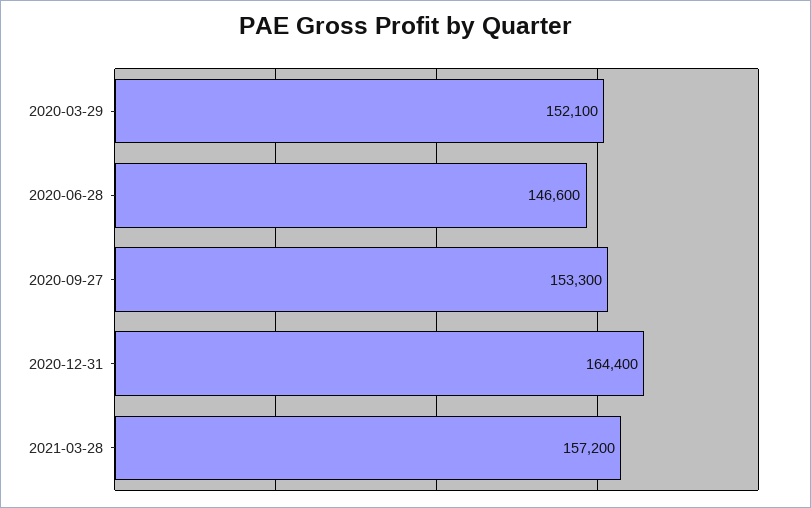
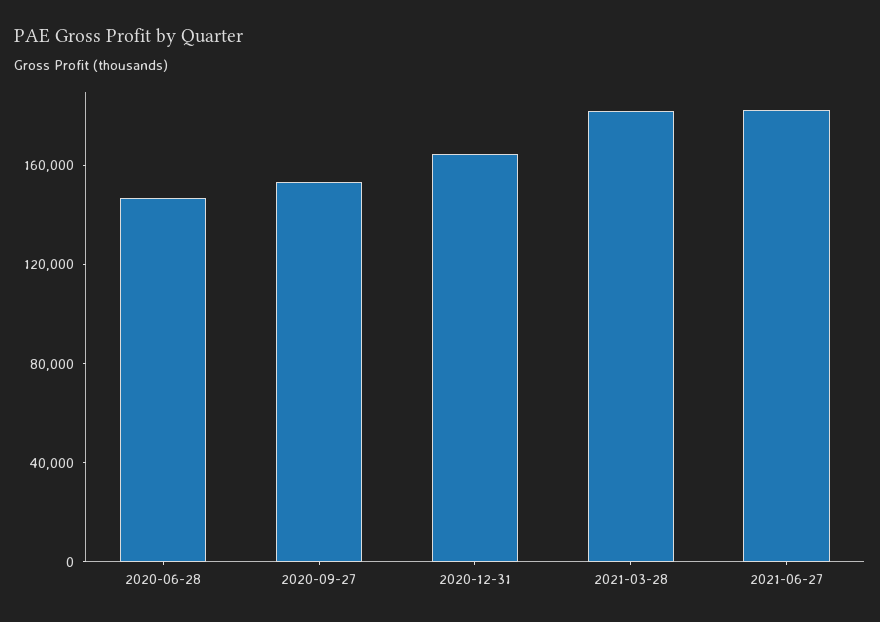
2020-03-29: 152100 -> none
2021-03-28: 157200 -> 180000
2021-06-27: none -> 180000

